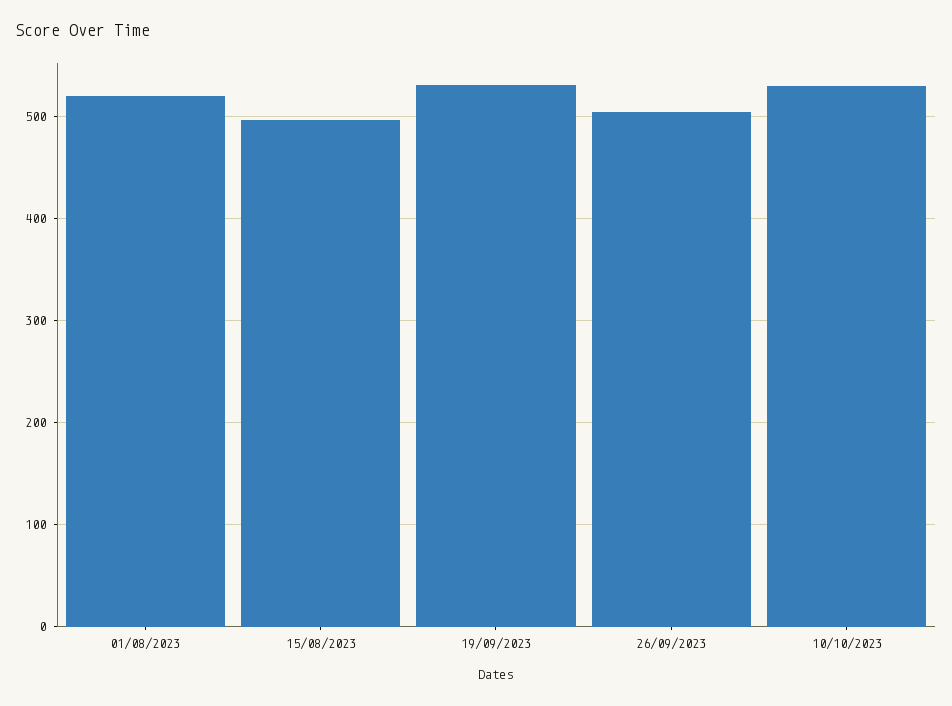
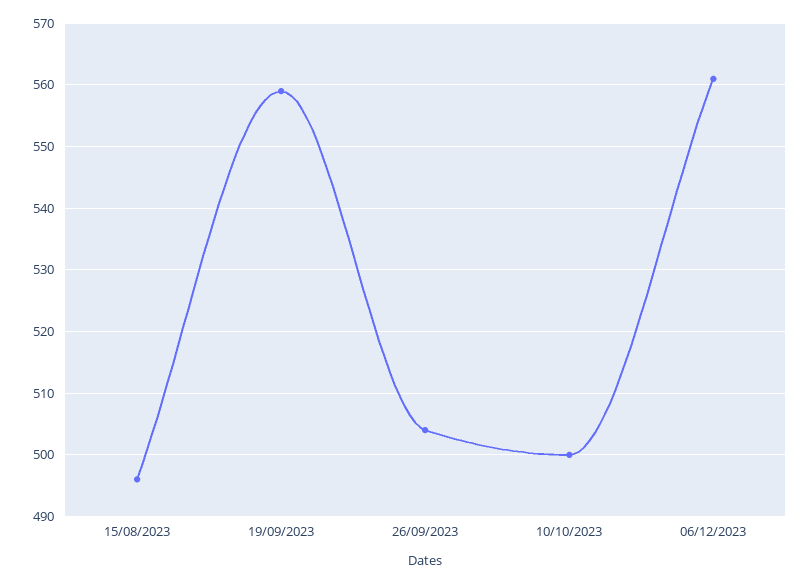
01/08/2023: 520 -> none
19/09/2023: 530 -> 559
10/10/2023: 530 -> 500
06/12/2023: none -> 561

